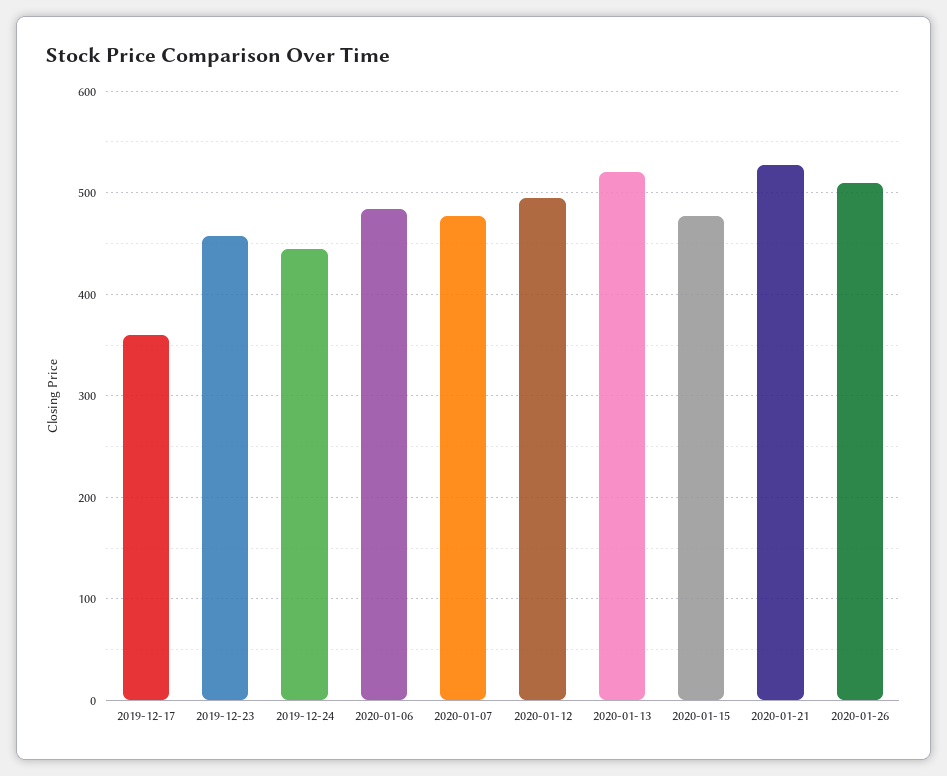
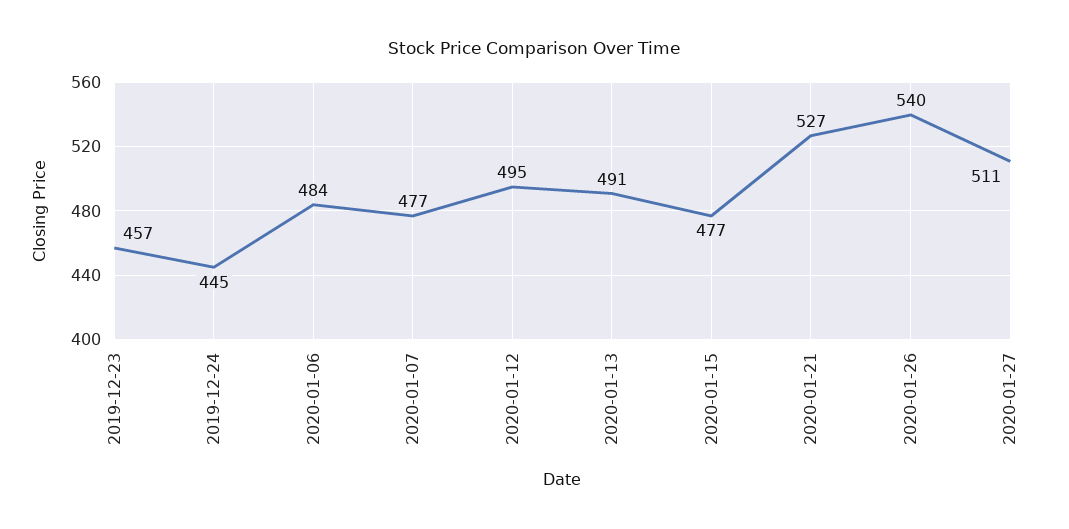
2019-12-17: 360 -> none
2020-01-13: 520 -> 491
2020-01-26: 510 -> 540
2020-01-27: none -> 511

